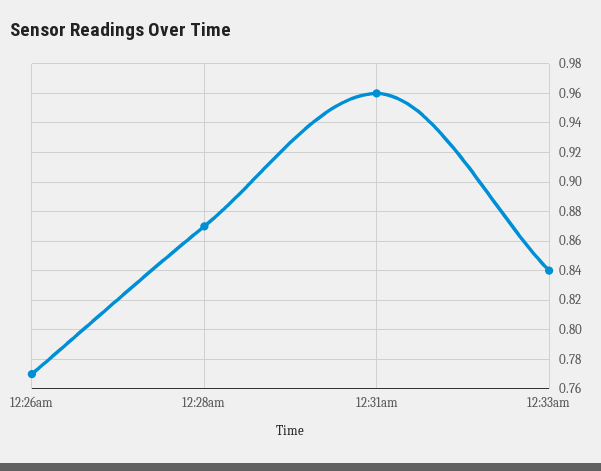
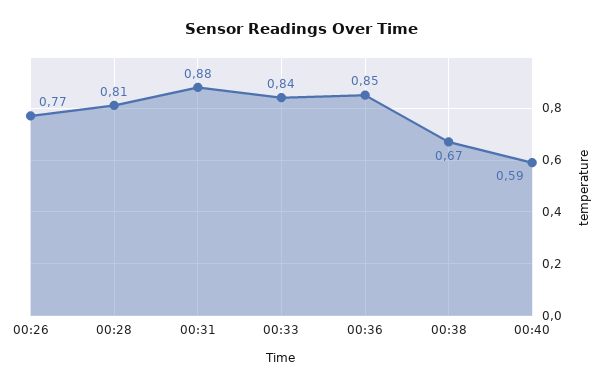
12:28am: 0.87 -> 0.81
12:31am: 0.96 -> 0.88
00:36: none -> 0.85
00:38: none -> 0.67
00:40: none -> 0.59

